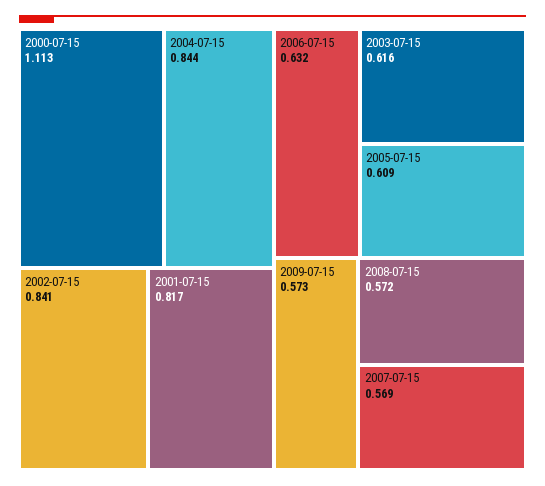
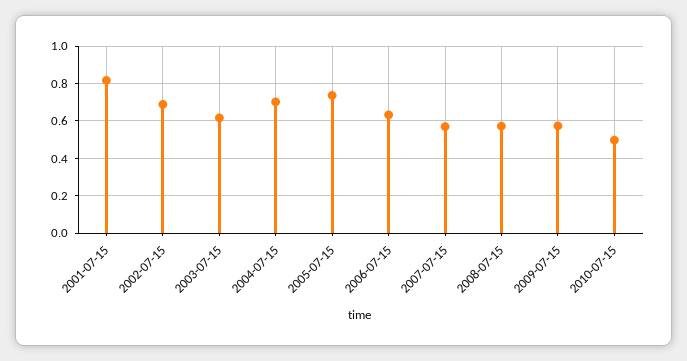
2000-07-15: 1.113 -> none
2004-07-15: 0.844 -> 0.7
2002-07-15: 0.841 -> 0.7
2005-07-15: 0.609 -> 0.75
2010-07-15: none -> 0.5

